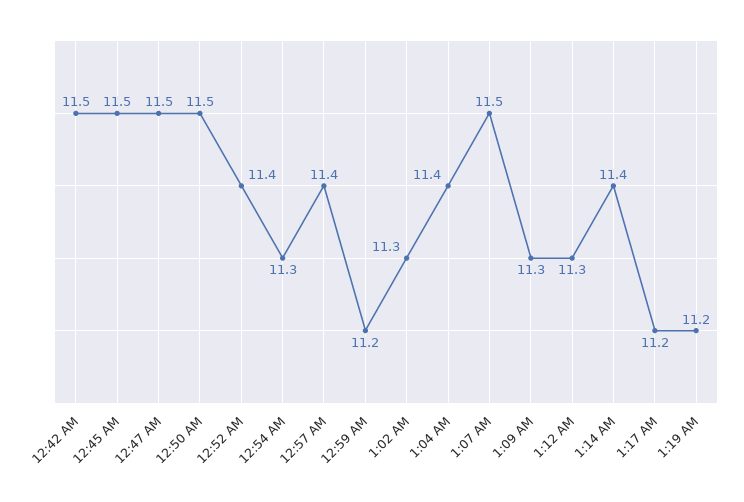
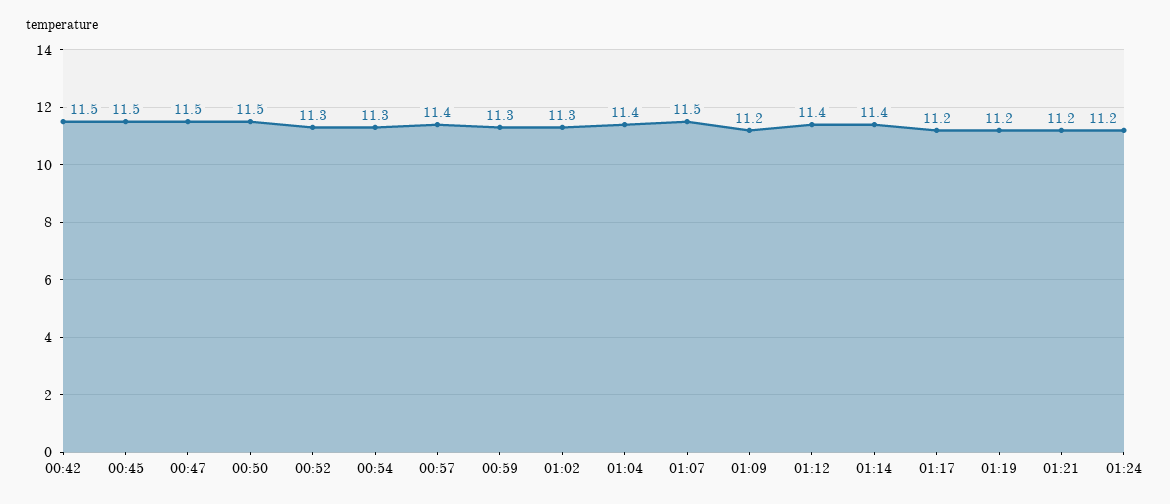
12:52 AM: 11.4 -> 11.3
12:59 AM: 11.2 -> 11.3
1:09 AM: 11.3 -> 11.2
1:12 AM: 11.3 -> 11.4
01:21: none -> 11.2
01:24: none -> 11.2

